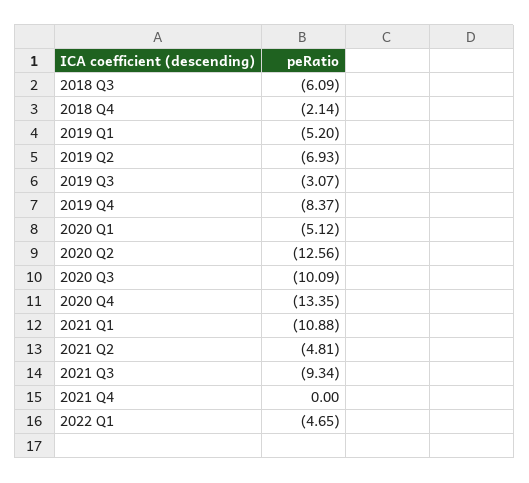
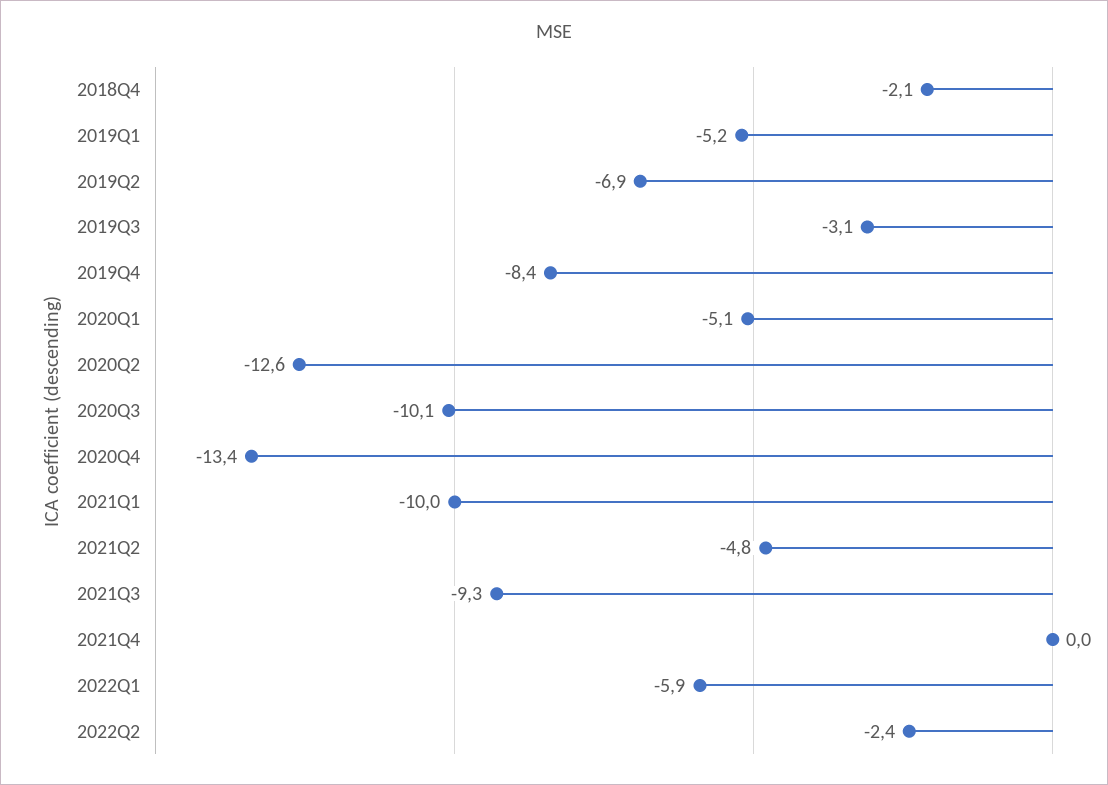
2018 Q3: -6.09 -> none
2021 Q1: -10.88 -> -10
2022 Q1: -4.65 -> -5.9
2022Q2: none -> -2.4

